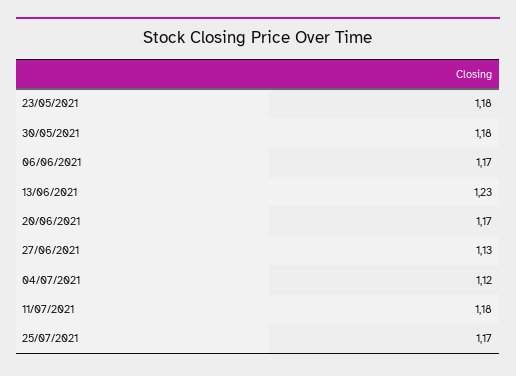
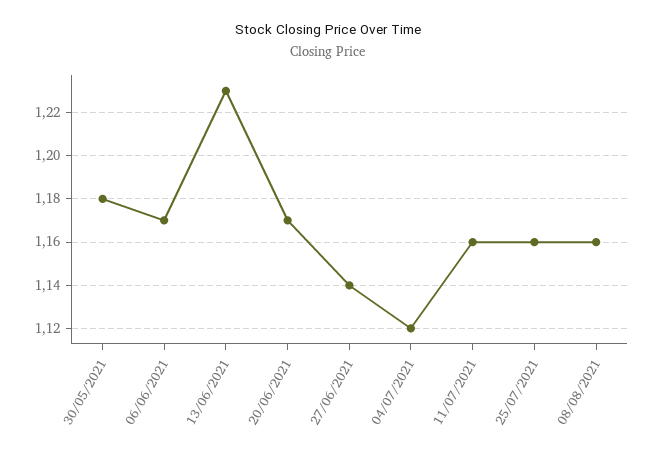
23/05/2021: 1.18 -> none
27/06/2021: 1.13 -> 1.14
11/07/2021: 1.18 -> 1.16
25/07/2021: 1.17 -> 1.16
08/08/2021: none -> 1.16

